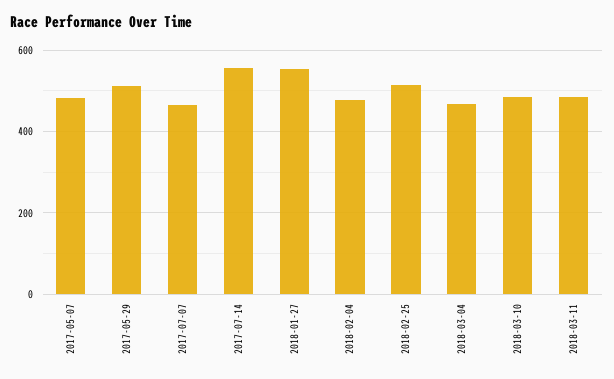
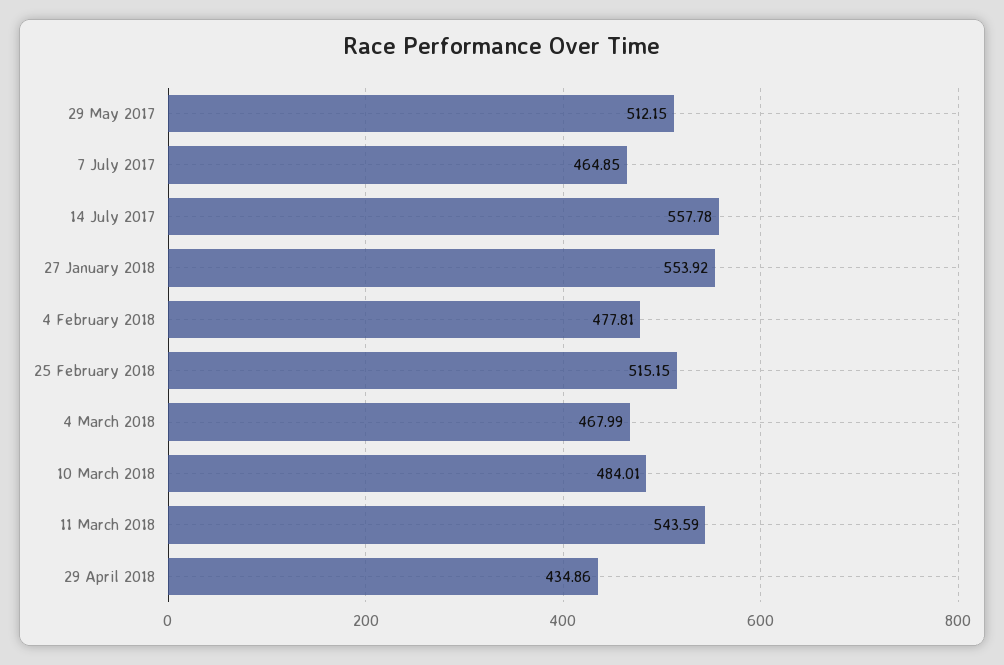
2017-05-07: 480 -> none
2018-03-11: 480 -> 543.59
29 April 2018: none -> 434.86

